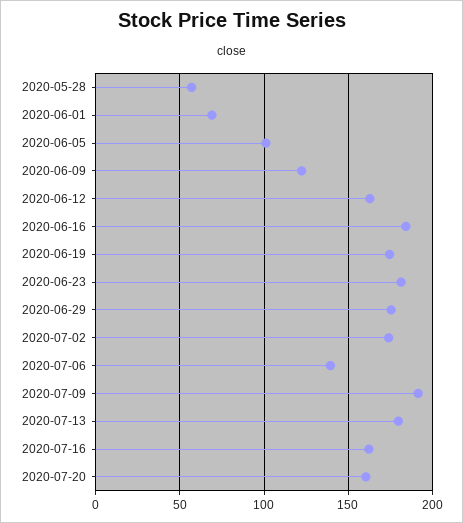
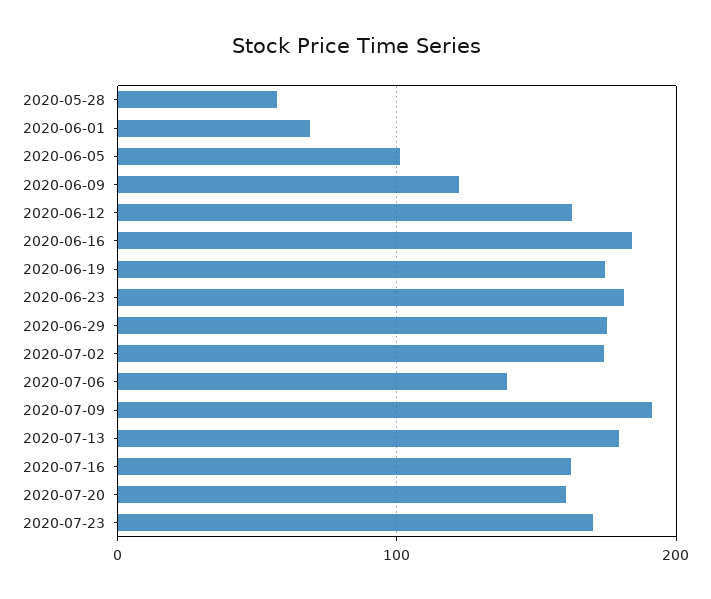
2020-07-23: none -> 170

